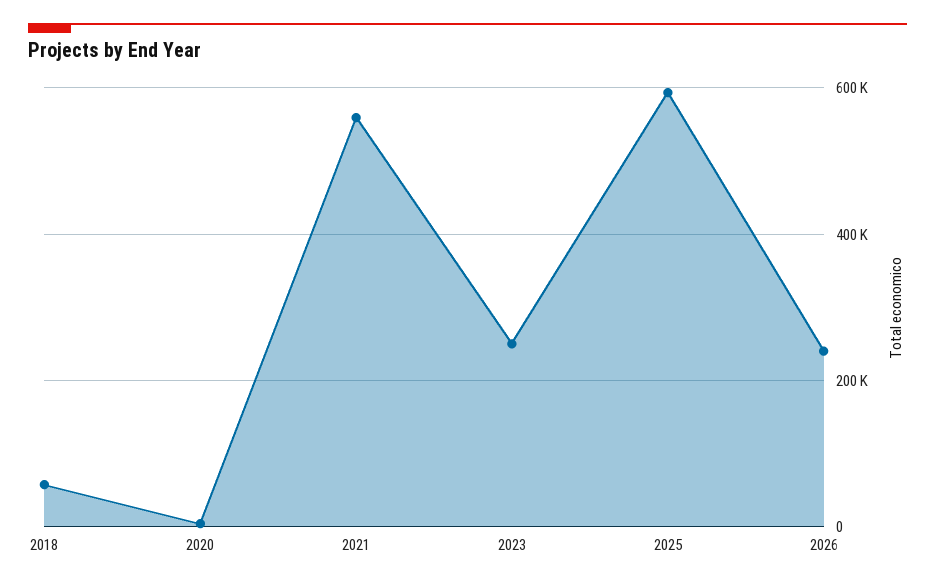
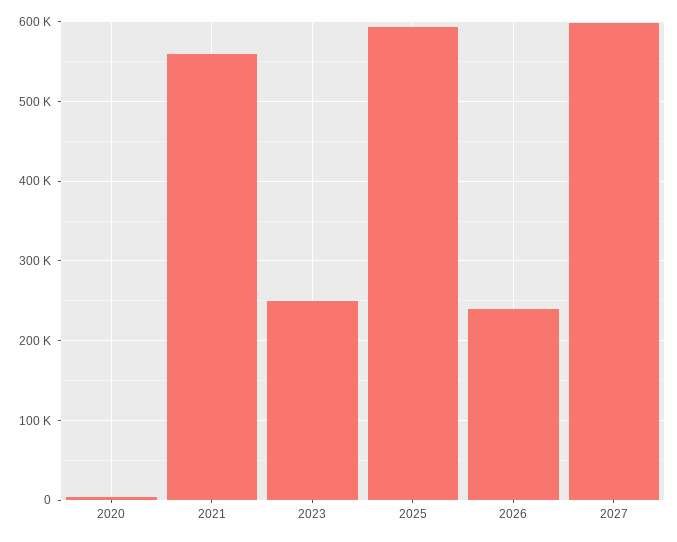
2018: 60000 -> none
2027: none -> 600000

